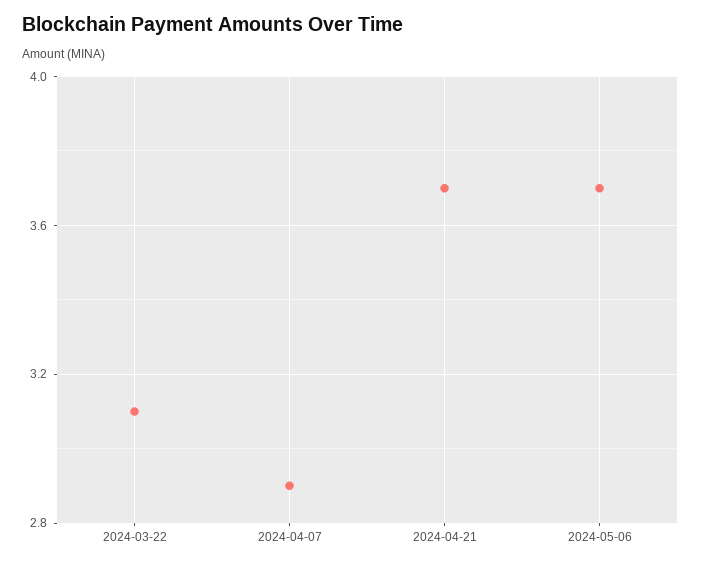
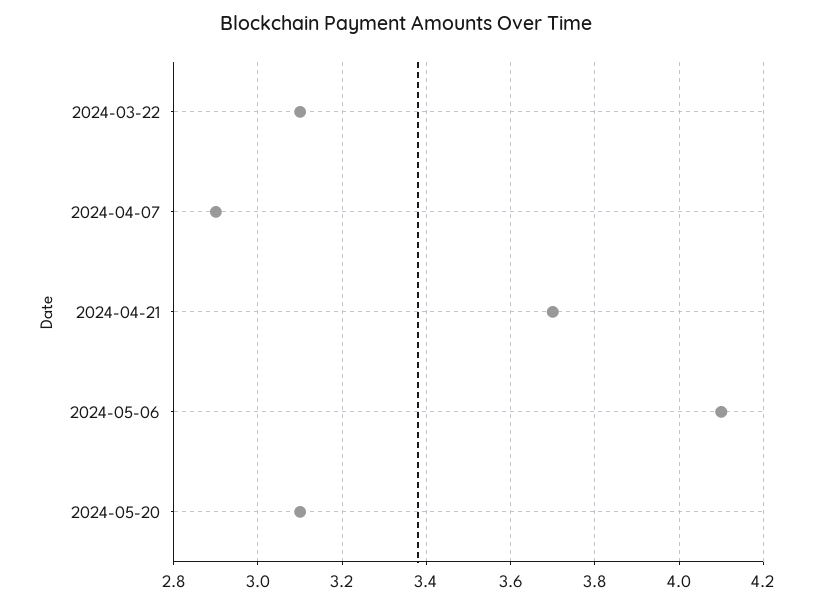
2024-05-06: 3.7 -> 4.1
2024-05-20: none -> 3.1

